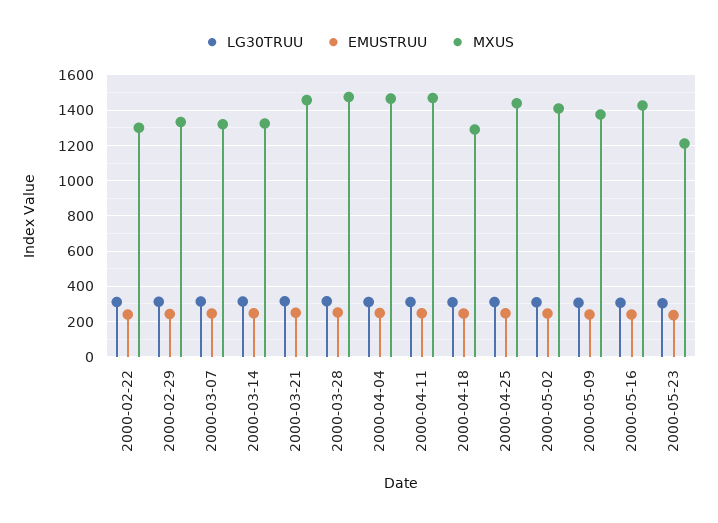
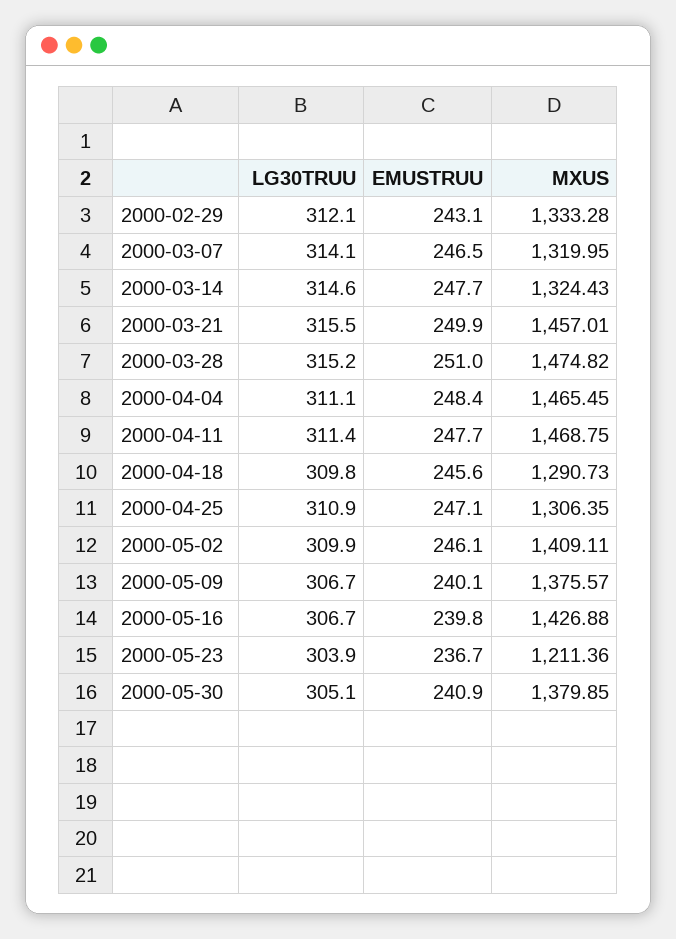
LG30TRUU, 2000-02-22: 300 -> none
EMUSTRUU, 2000-02-22: 250 -> none
MXUS, 2000-02-22: 1300 -> none
MXUS, 2000-04-25: 1450 -> 1306.35
LG30TRUU, 2000-05-30: none -> 305.1
EMUSTRUU, 2000-05-30: none -> 240.9
MXUS, 2000-05-30: none -> 1379.85

